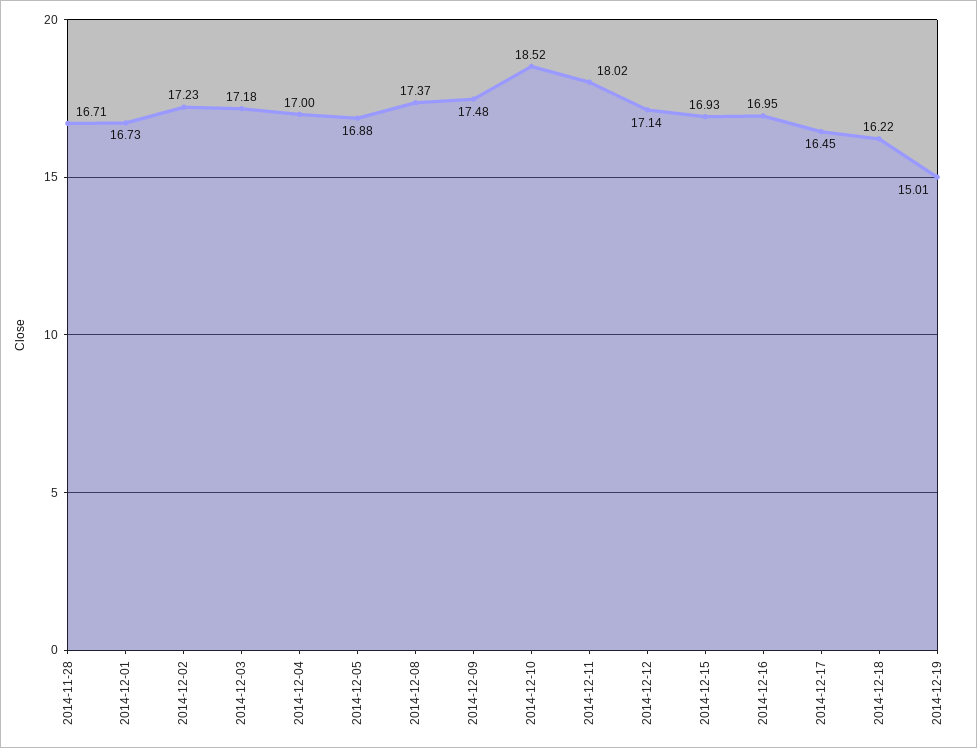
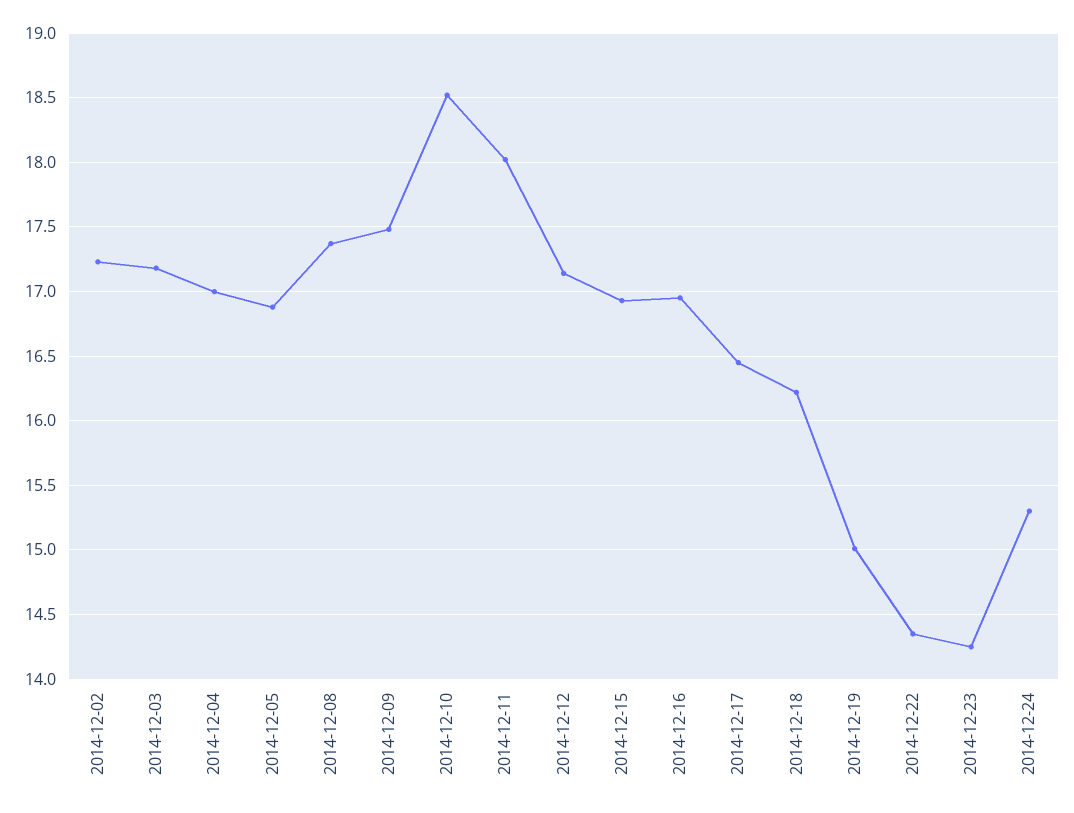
2014-11-28: 16.71 -> none
2014-12-01: 16.73 -> none
2014-12-22: none -> 14.35
2014-12-23: none -> 14.25
2014-12-24: none -> 15.3

